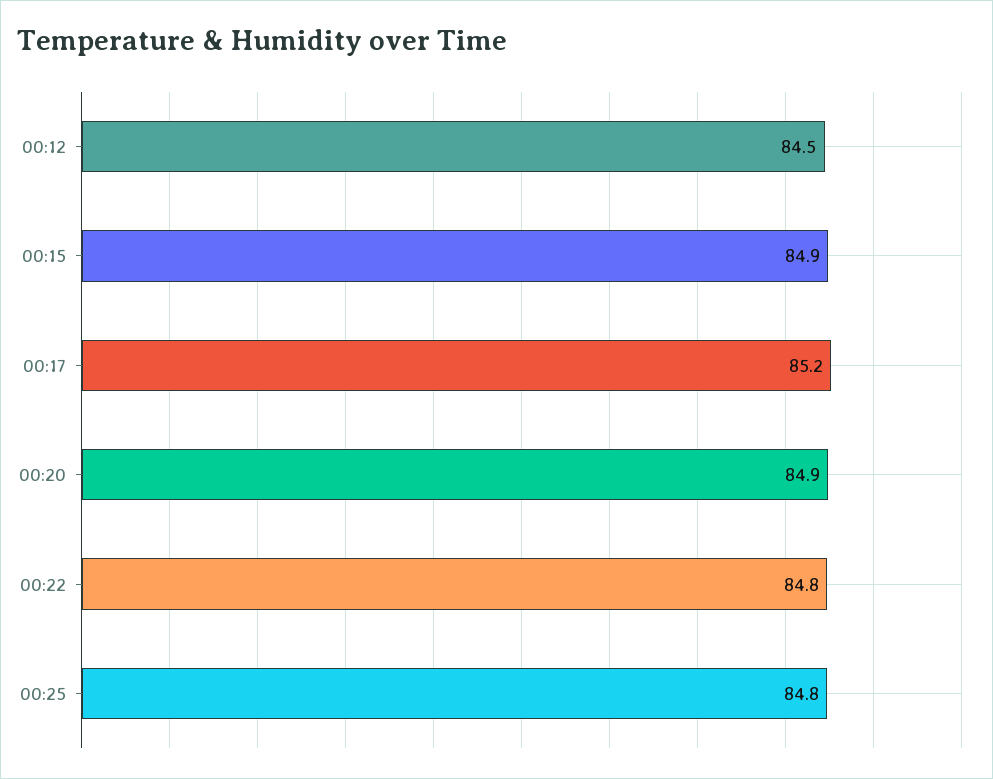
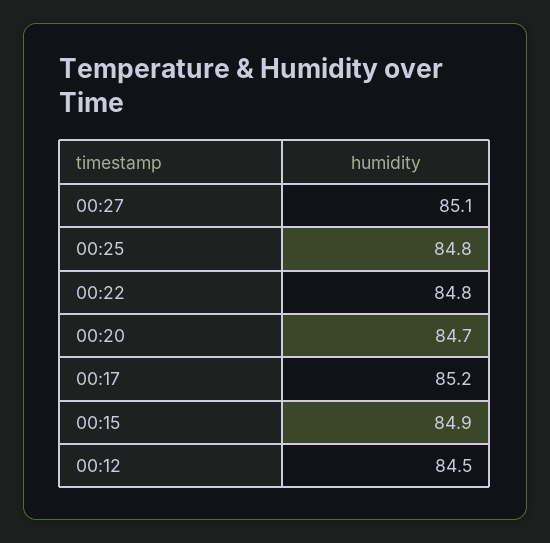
00:20: 84.9 -> 84.7
00:27: none -> 85.1

